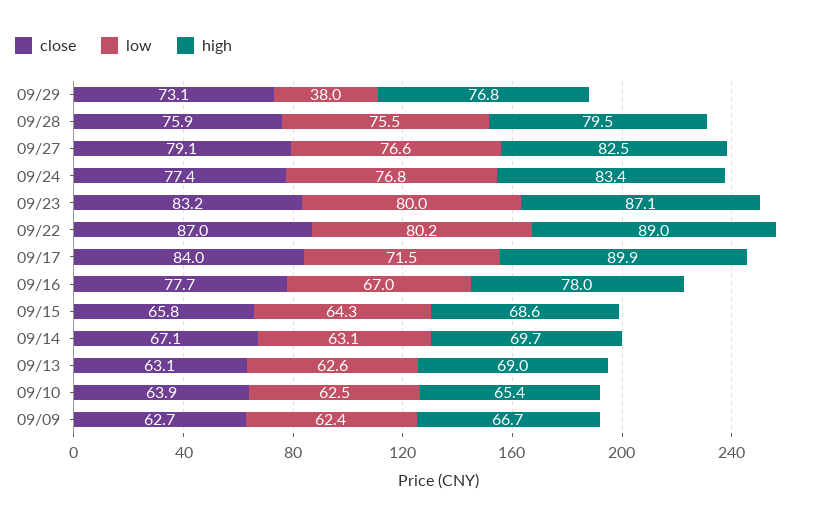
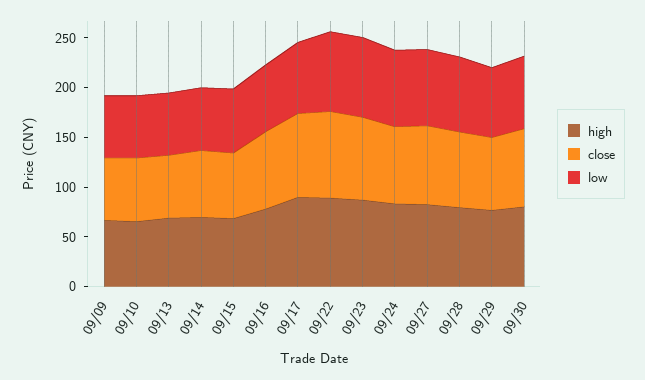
low, 09/29: 38 -> 70
high, 09/30: none -> 80
close, 09/30: none -> 80
low, 09/30: none -> 70

